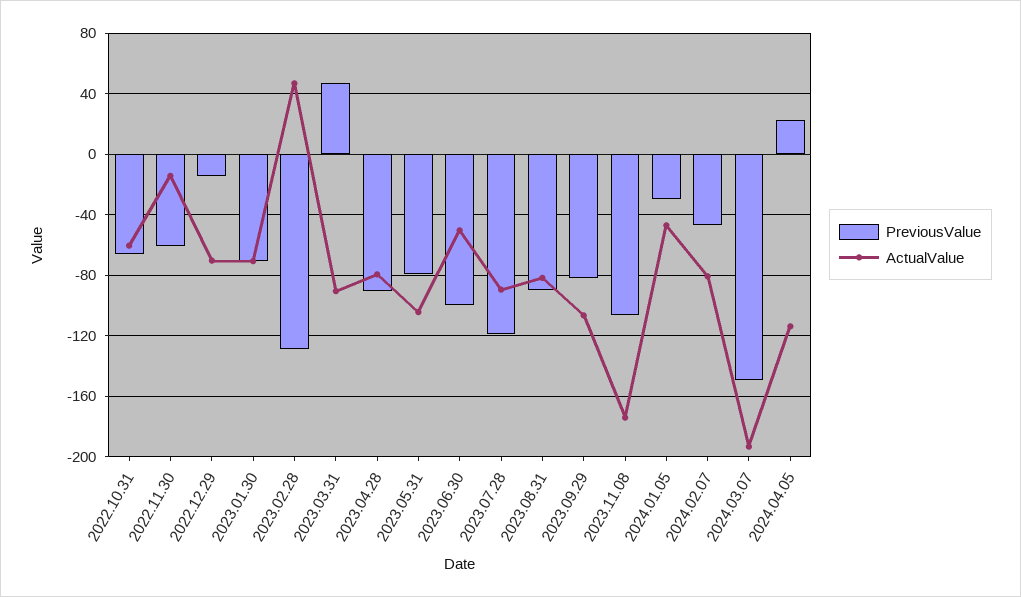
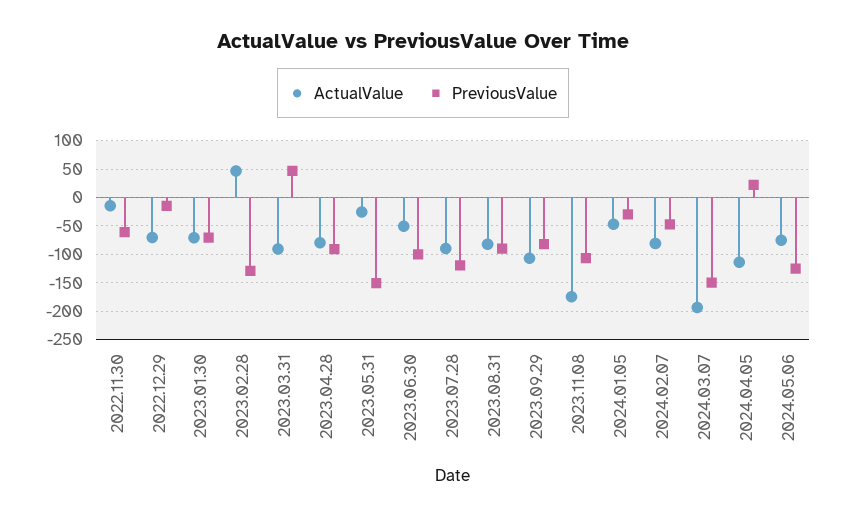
PreviousValue, 2022.10.31: -65 -> none
ActualValue, 2022.10.31: -60 -> none
PreviousValue, 2023.05.31: -80 -> -150
ActualValue, 2023.05.31: -105 -> -25
ActualValue, 2024.05.06: none -> -75
PreviousValue, 2024.05.06: none -> -125

